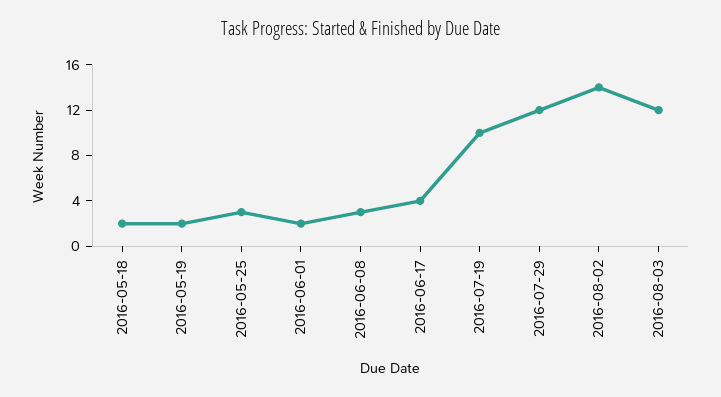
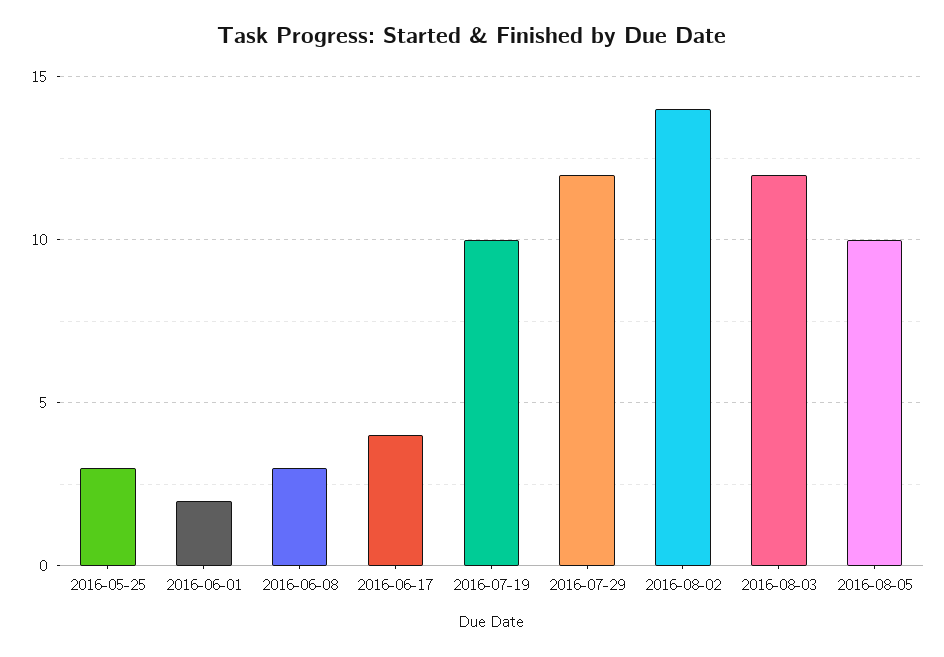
2016-05-18: 2 -> none
2016-05-19: 2 -> none
2016-08-05: none -> 10

